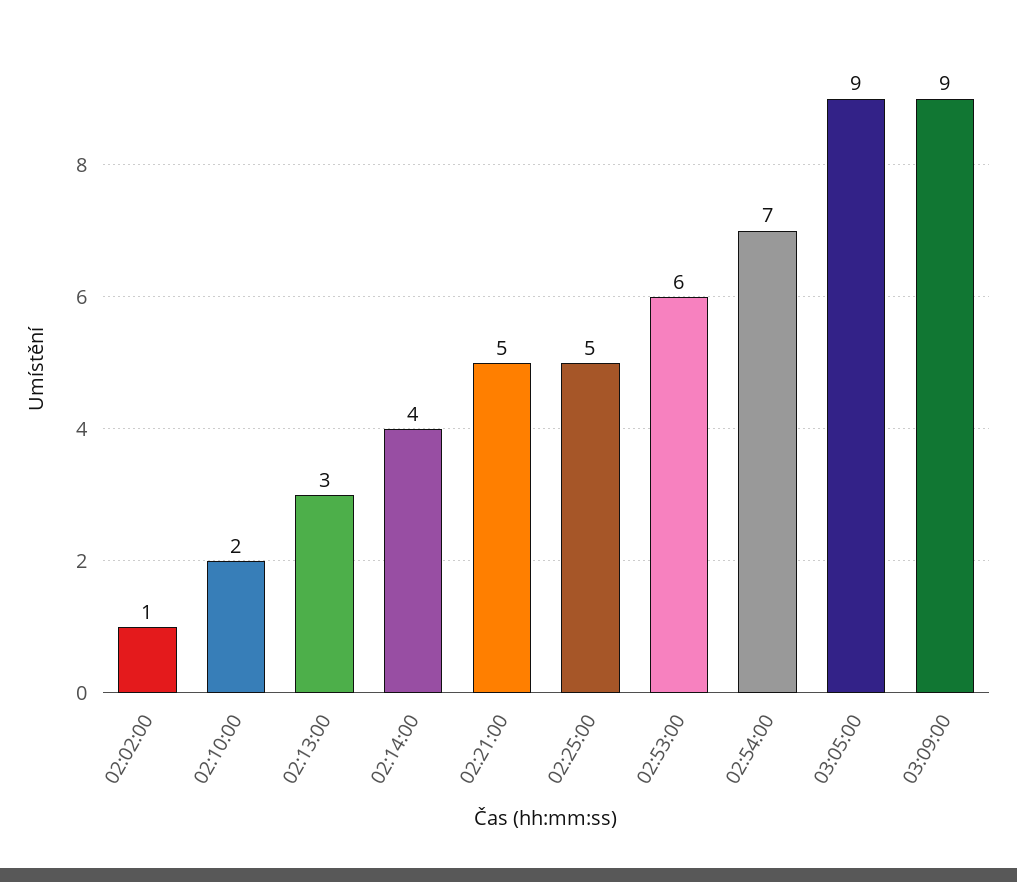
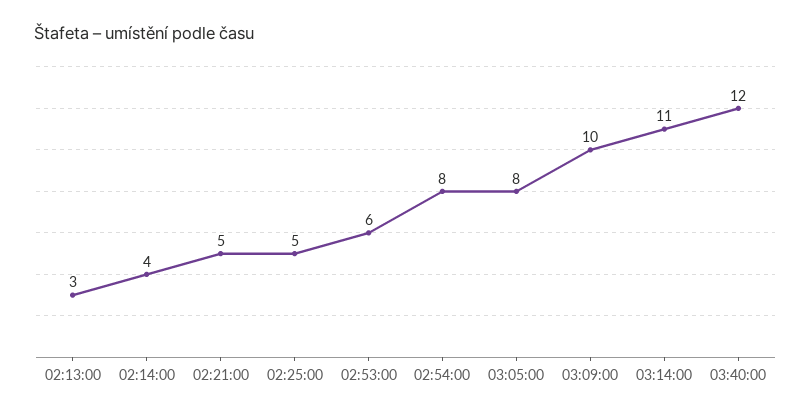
02:02:00: 1 -> none
02:10:00: 2 -> none
02:54:00: 7 -> 8
03:05:00: 9 -> 8
03:09:00: 9 -> 10
03:14:00: none -> 11
03:40:00: none -> 12

